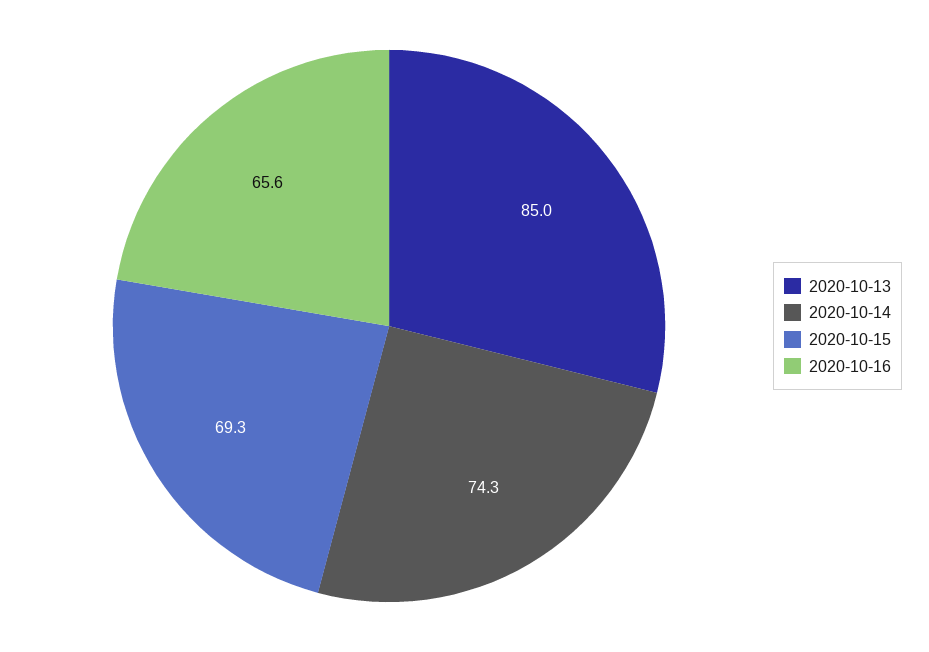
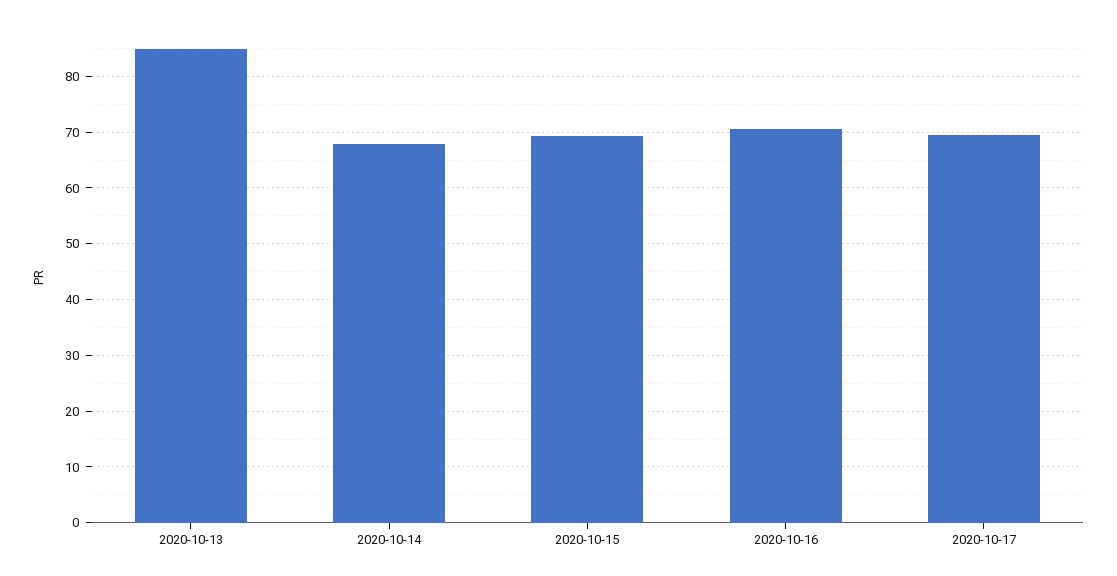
2020-10-14: 74.3 -> 68
2020-10-16: 65.6 -> 70
2020-10-17: none -> 70

